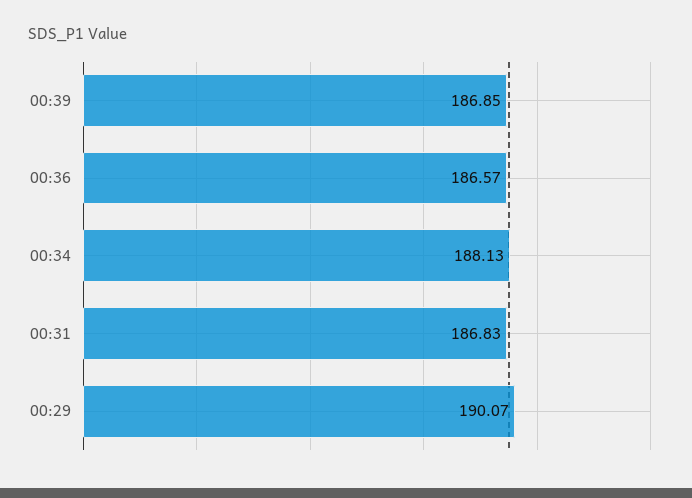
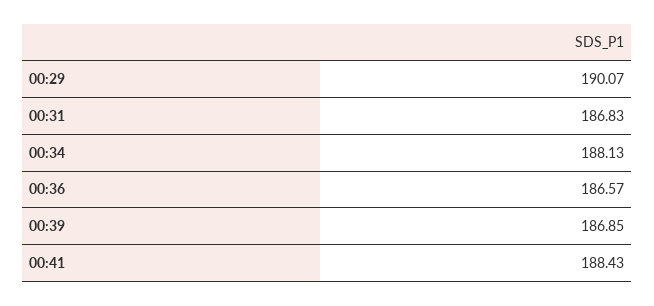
00:41: none -> 188.43

